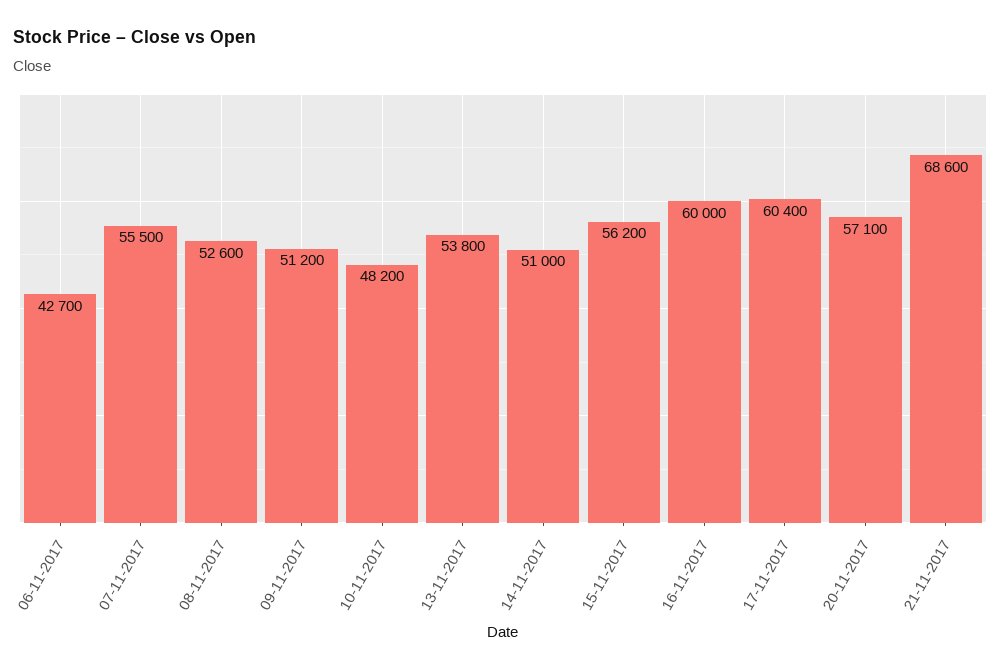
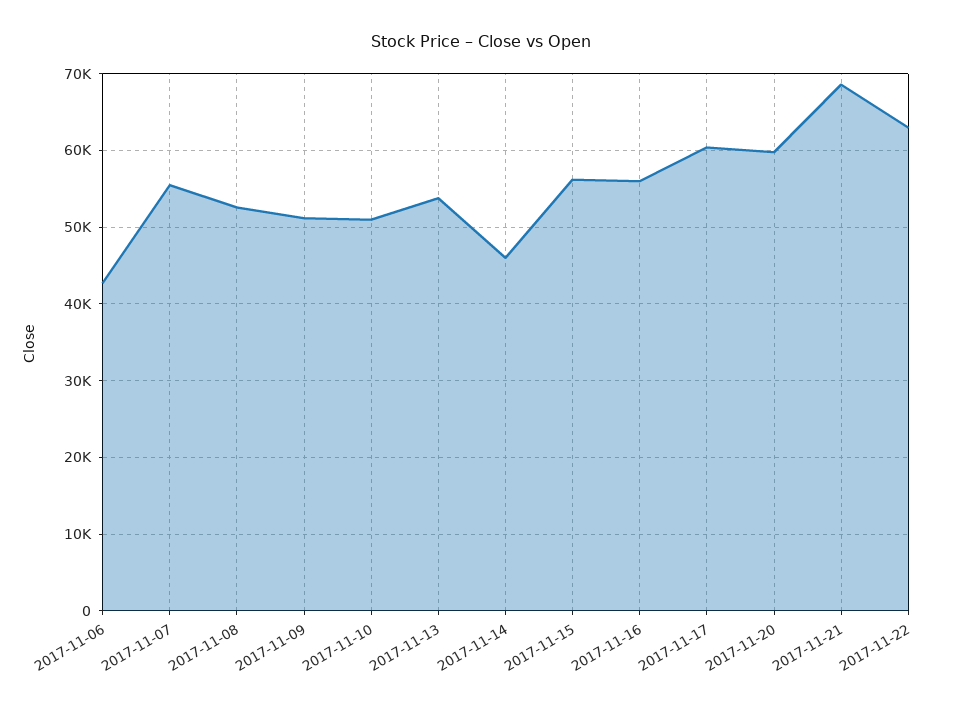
10-11-2017: 48200 -> 51000
14-11-2017: 51000 -> 46000
16-11-2017: 60000 -> 56000
20-11-2017: 57100 -> 60000
2017-11-22: none -> 63000

